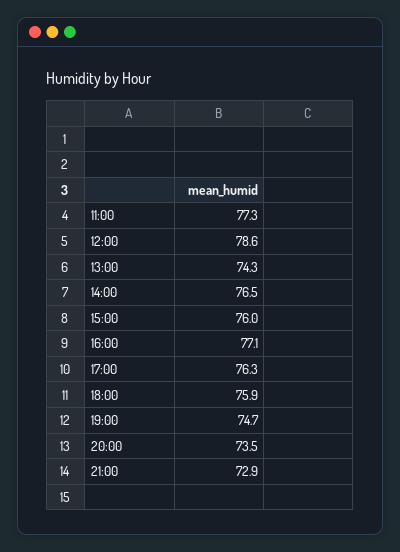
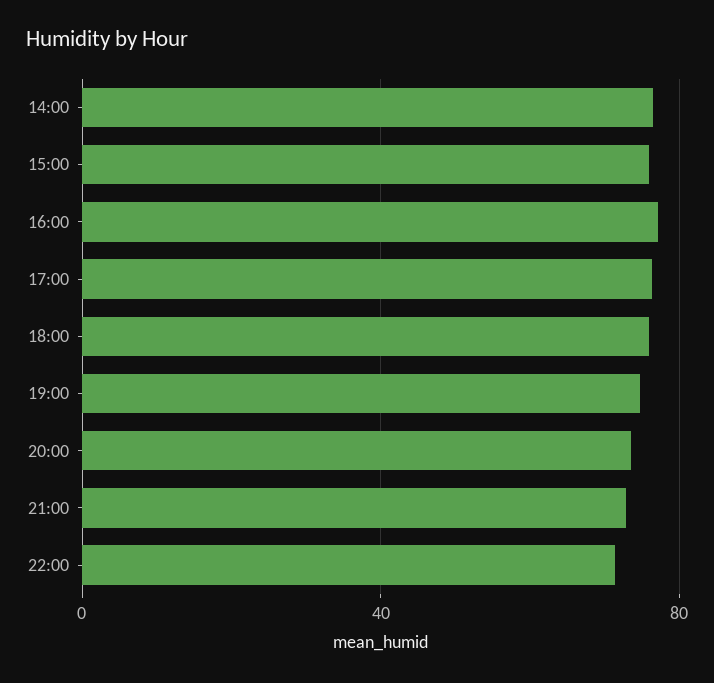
11:00: 77.3 -> none
12:00: 78.6 -> none
13:00: 74.3 -> none
22:00: none -> 70

